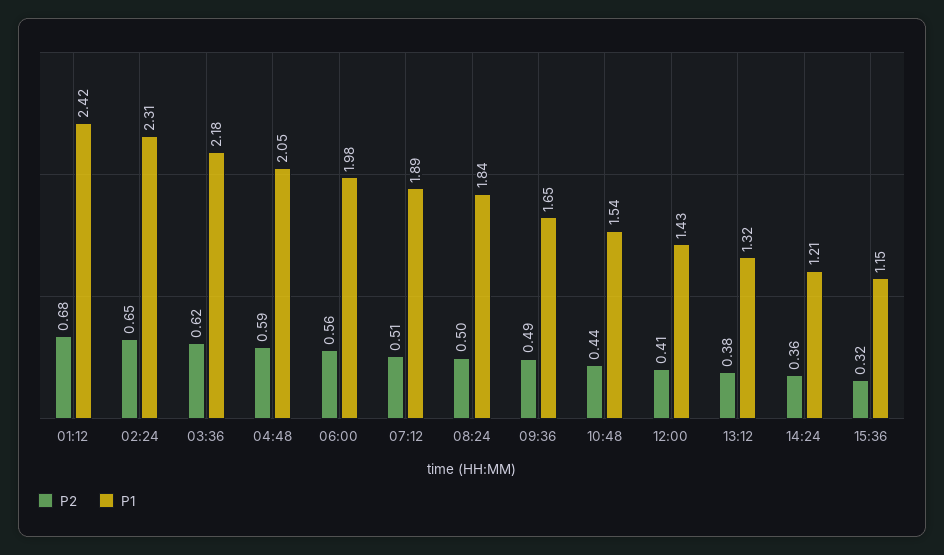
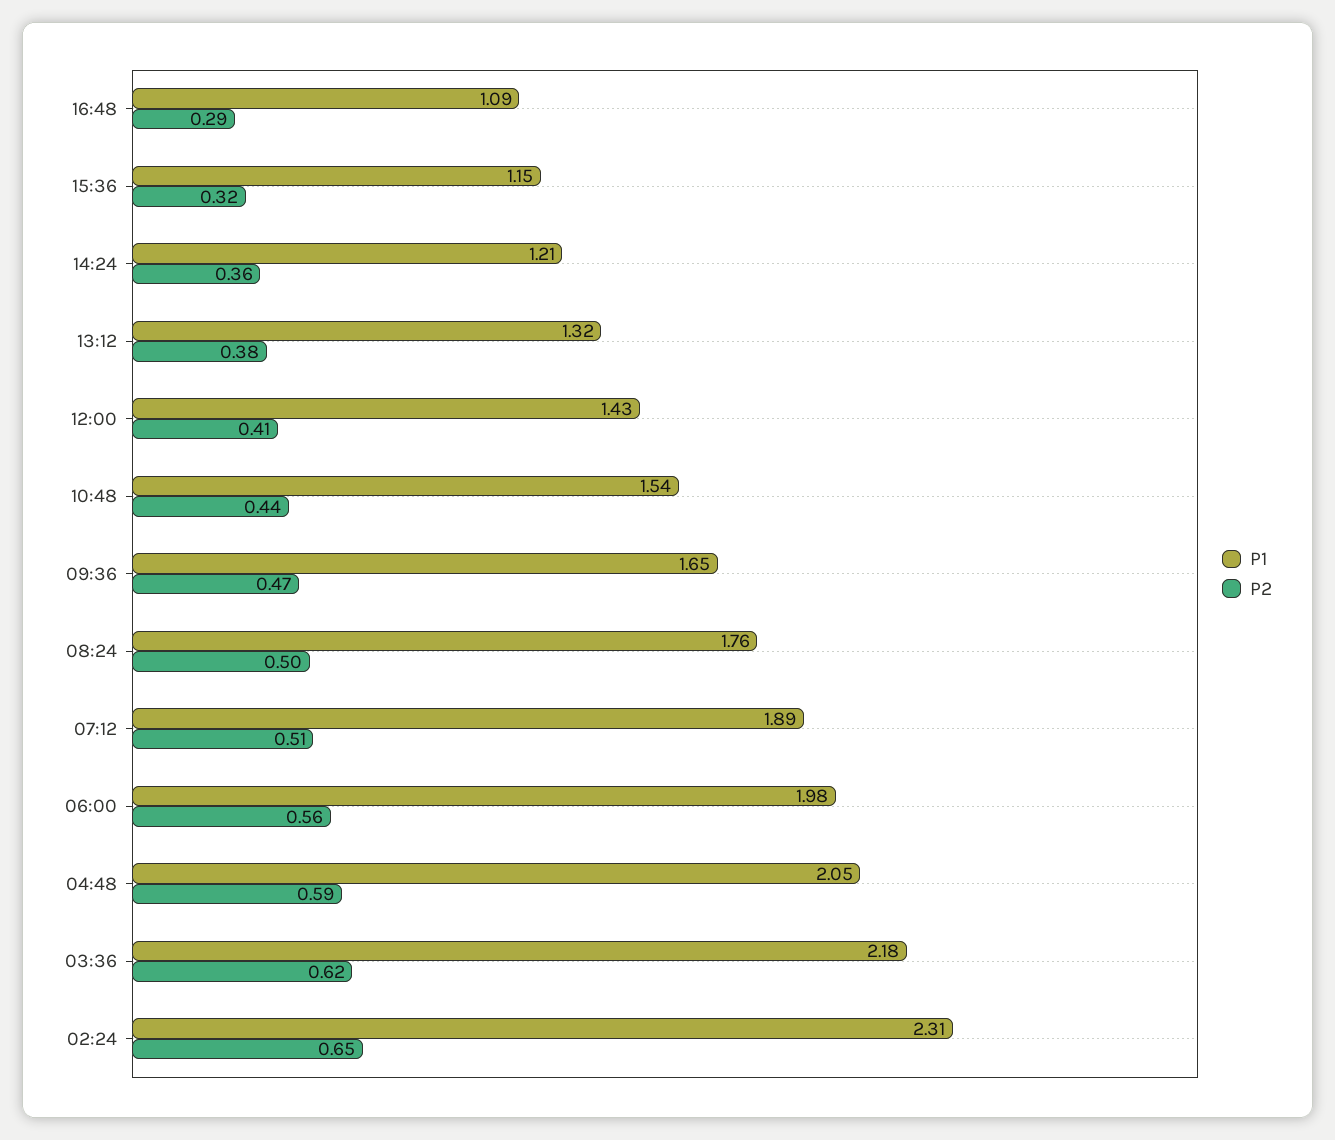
P2, 01:12: 0.68 -> none
P1, 01:12: 2.42 -> none
P1, 08:24: 1.84 -> 1.76
P2, 09:36: 0.49 -> 0.47
P1, 16:48: none -> 1.09
P2, 16:48: none -> 0.29

